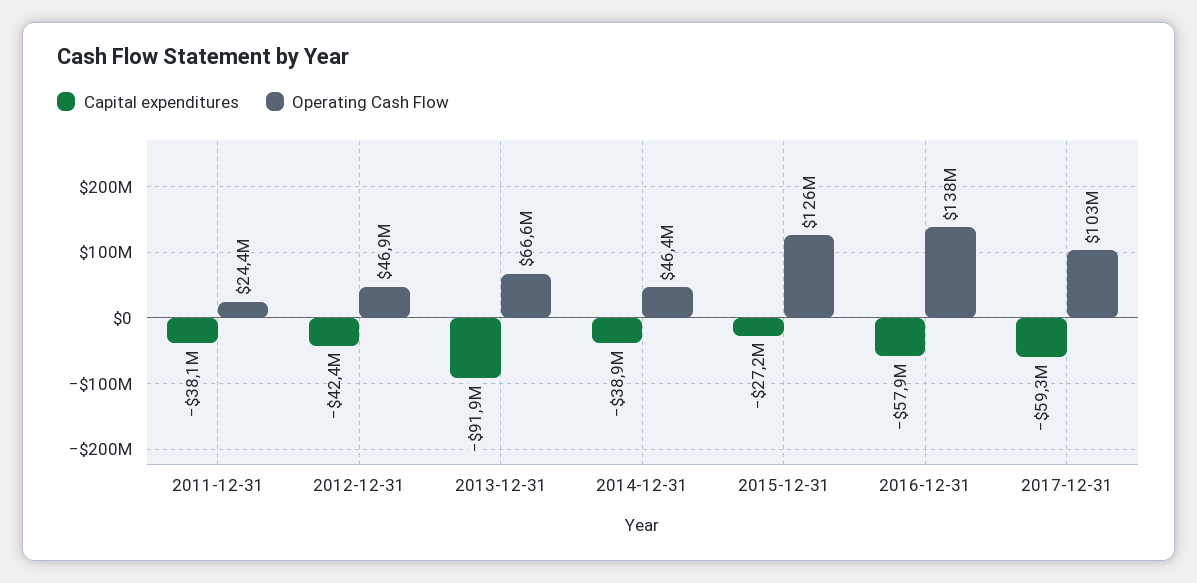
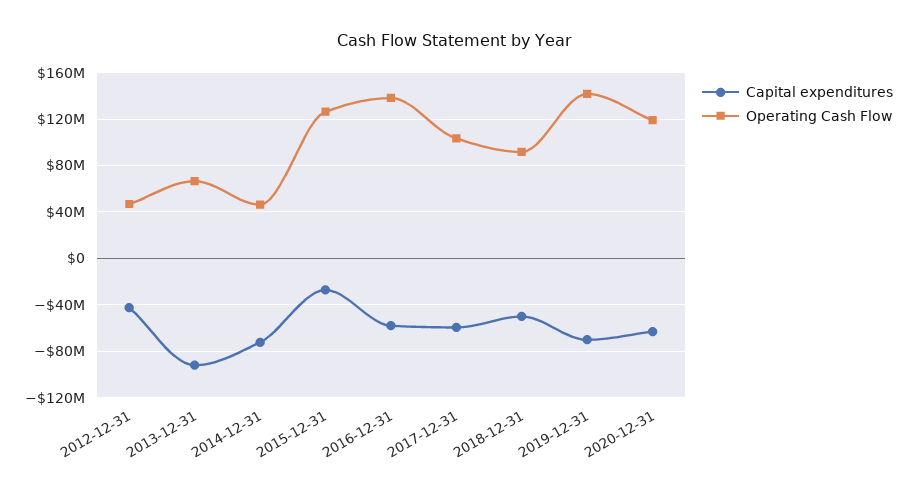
Capital expenditures, 2011-12-31: -38100000 -> none
Operating Cash Flow, 2011-12-31: 24400000 -> none
Capital expenditures, 2014-12-31: -38900000 -> -70000000
Capital expenditures, 2018-12-31: none -> -50000000
Operating Cash Flow, 2018-12-31: none -> 90000000
Capital expenditures, 2019-12-31: none -> -70000000
Operating Cash Flow, 2019-12-31: none -> 140000000
Capital expenditures, 2020-12-31: none -> -60000000
Operating Cash Flow, 2020-12-31: none -> 120000000

